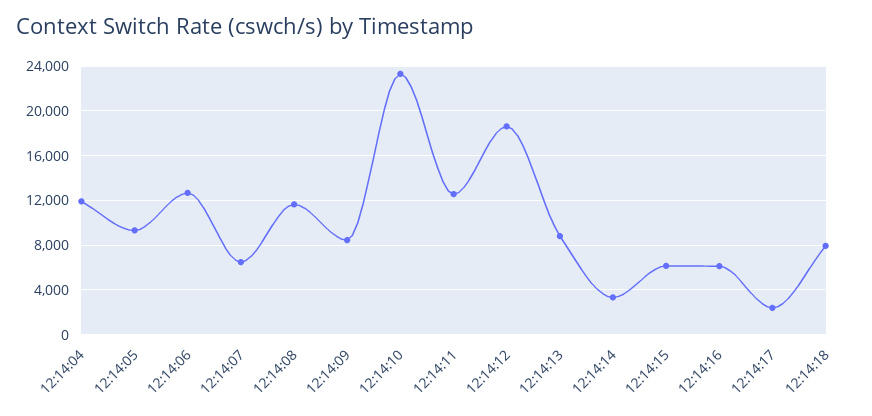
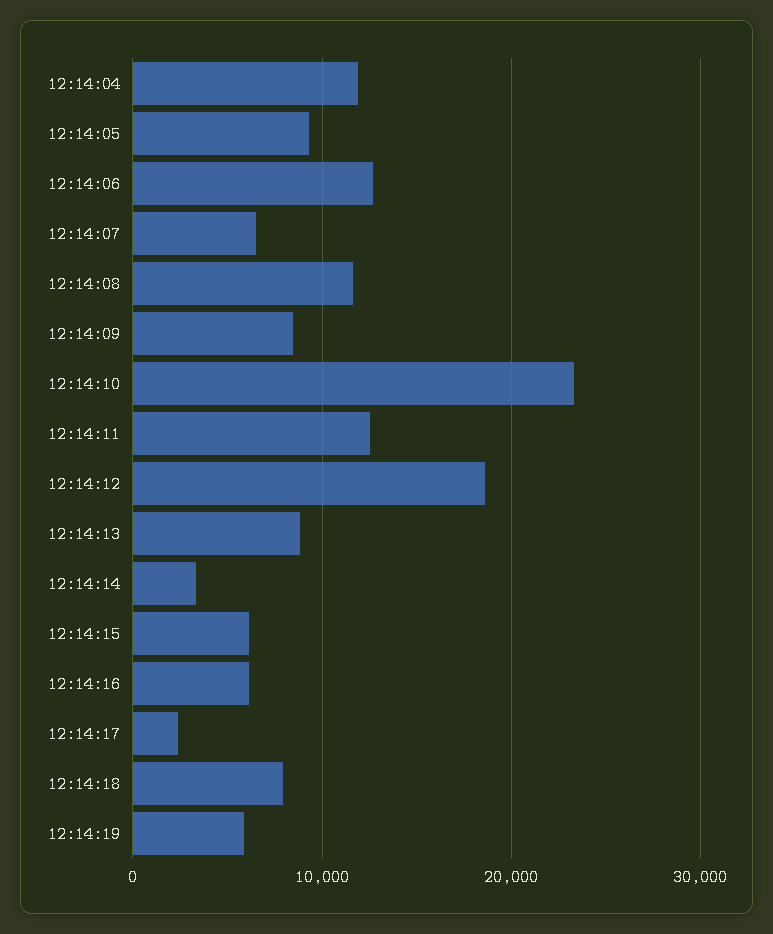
12:14:19: none -> 6000

